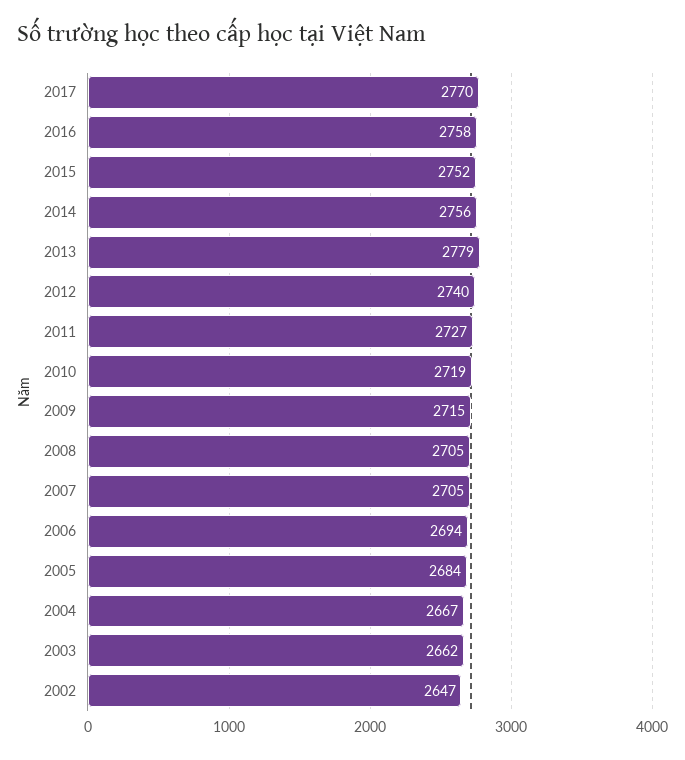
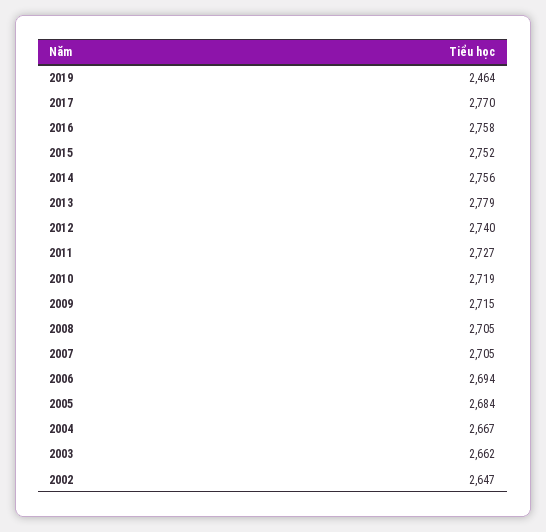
2019: none -> 2464

